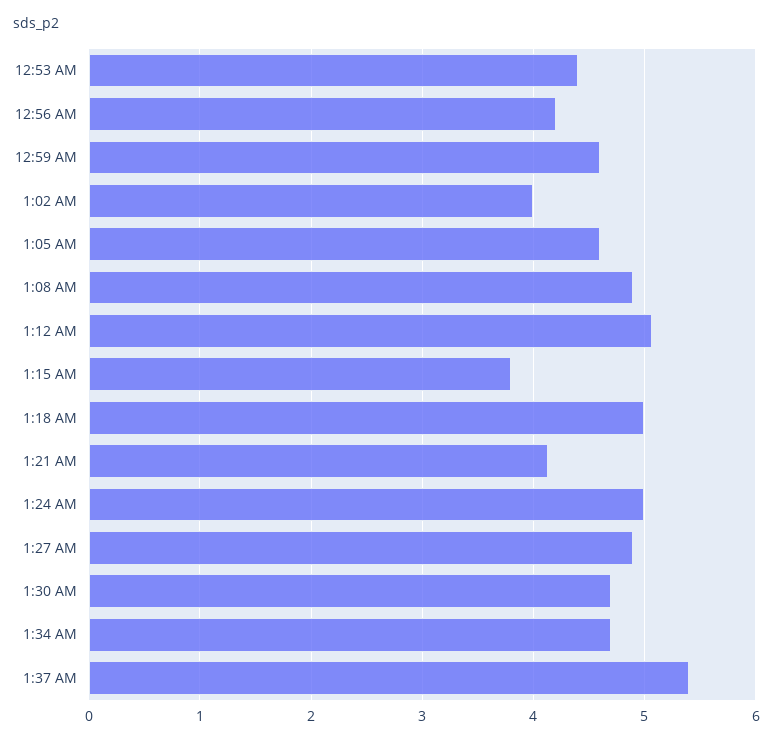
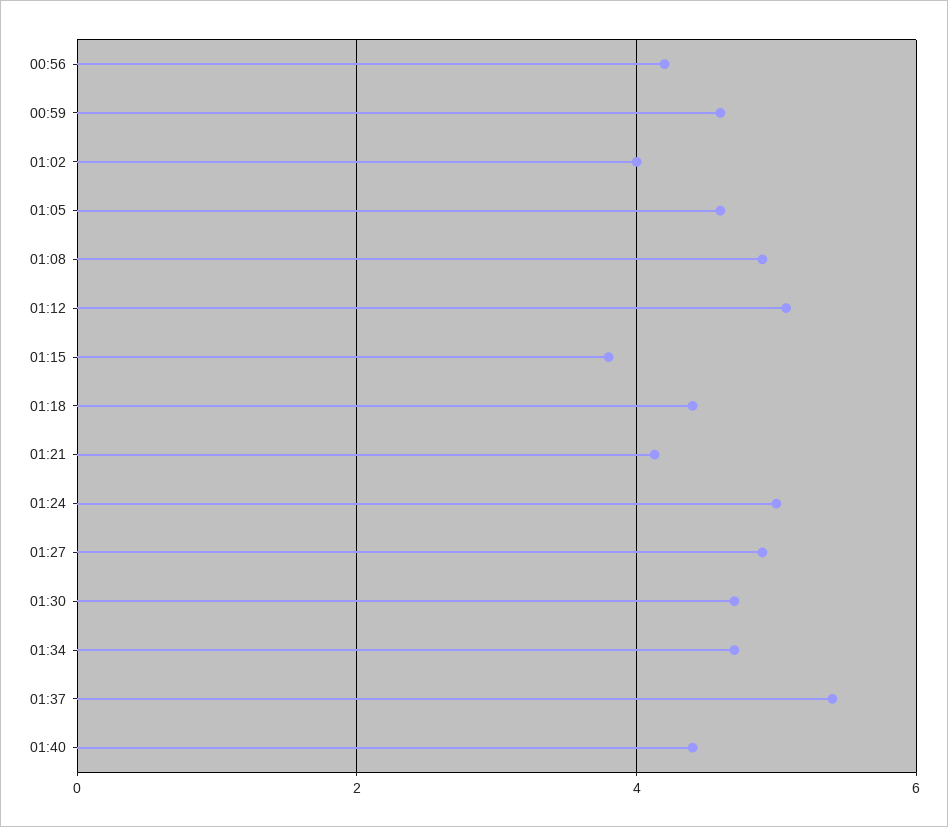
12:53 AM: 4.4 -> none
1:18 AM: 5 -> 4.4
01:40: none -> 4.4

